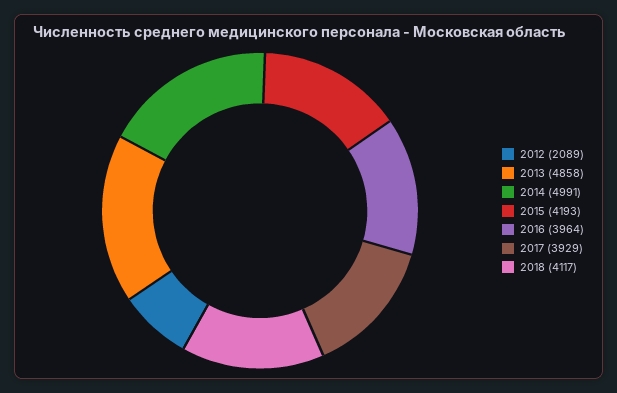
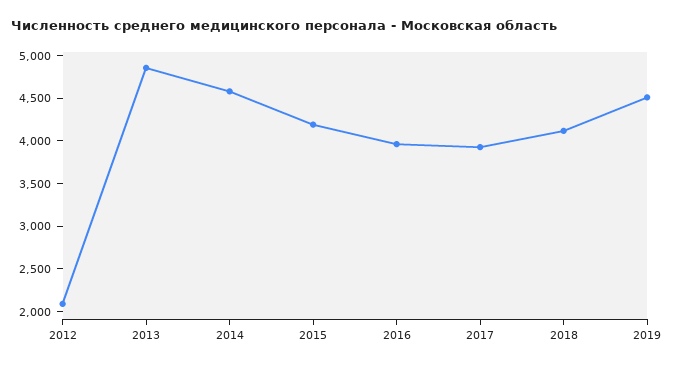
2014: 4991 -> 4600
2019: none -> 4500

